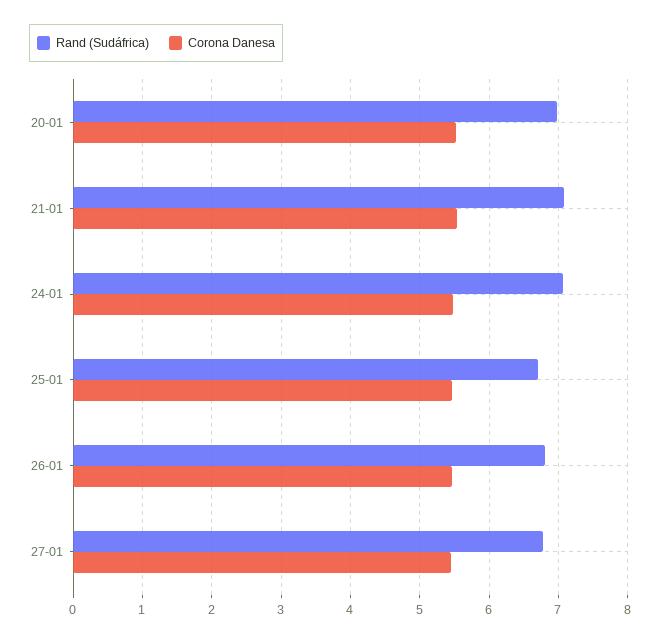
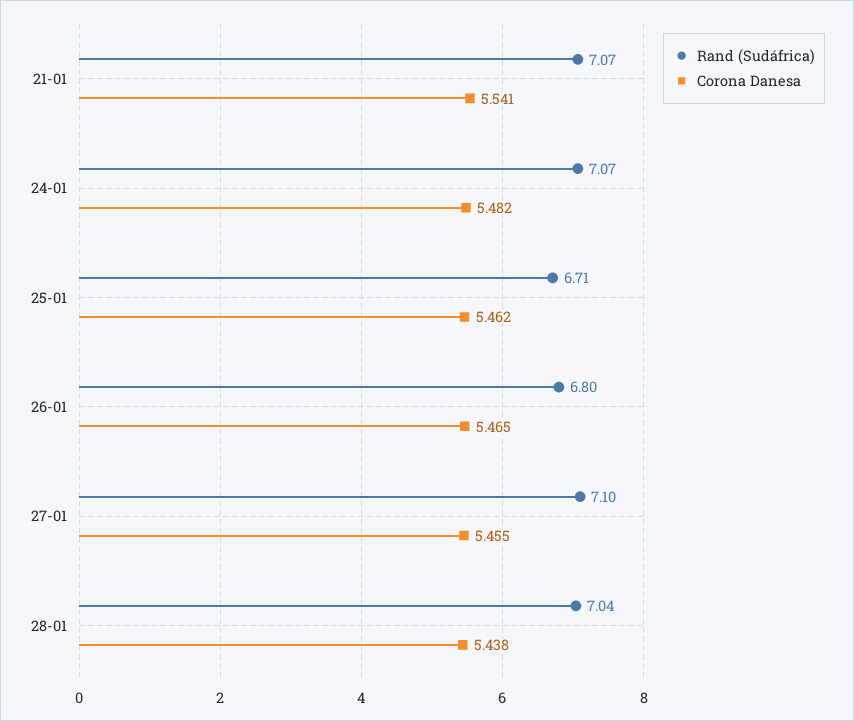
Rand (Sudáfrica), 20-01: 7 -> none
Corona Danesa, 20-01: 5.5 -> none
Rand (Sudáfrica), 27-01: 6.8 -> 7.1
Rand (Sudáfrica), 28-01: none -> 7.04
Corona Danesa, 28-01: none -> 5.438

